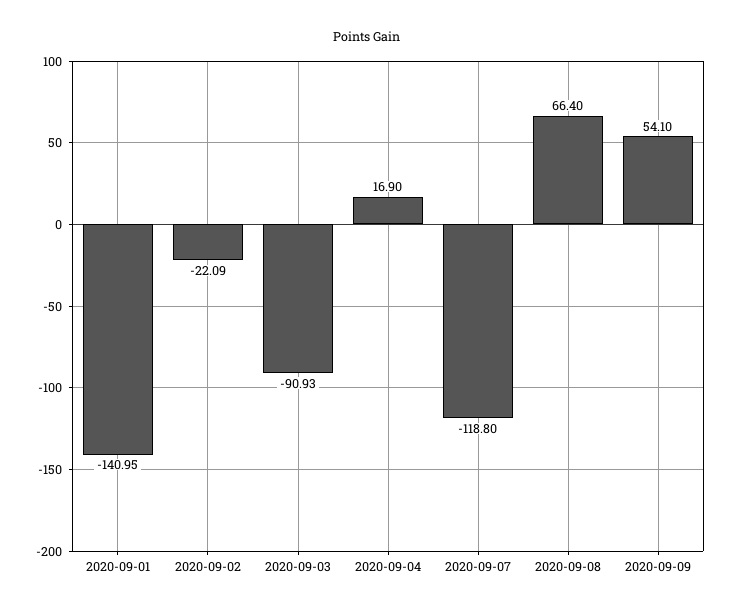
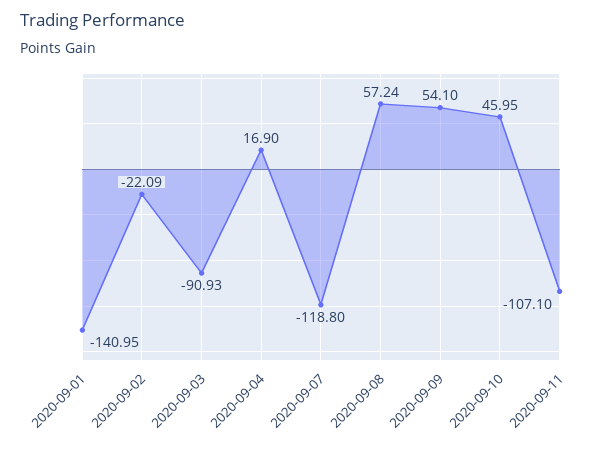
2020-09-08: 66.4 -> 57.24
2020-09-10: none -> 45.95
2020-09-11: none -> -107.1

